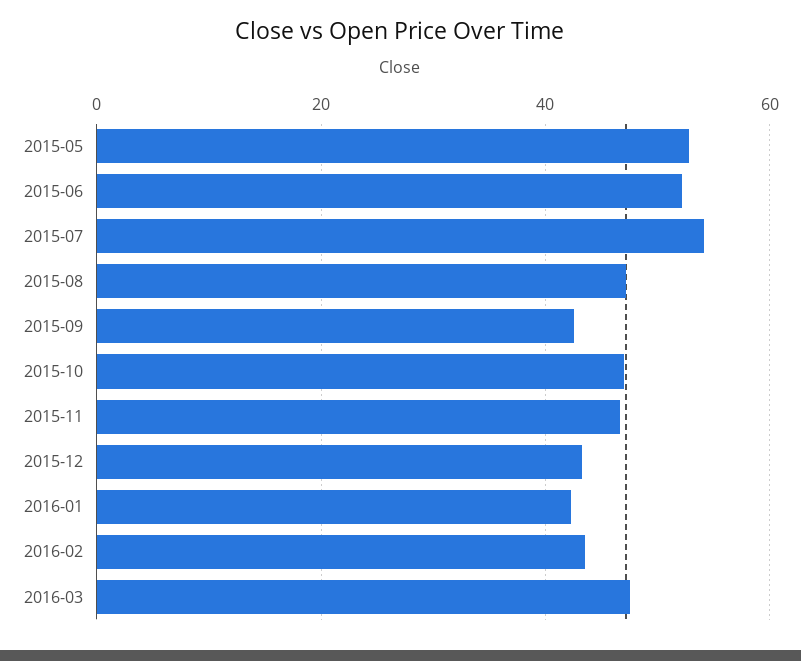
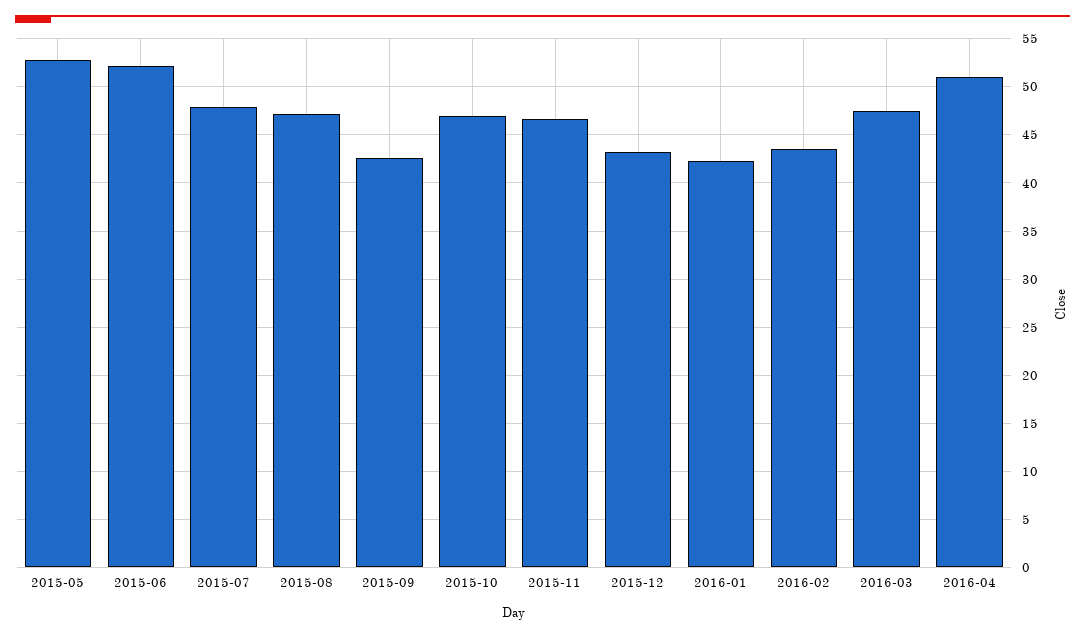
2015-07: 54 -> 48
2016-04: none -> 51

